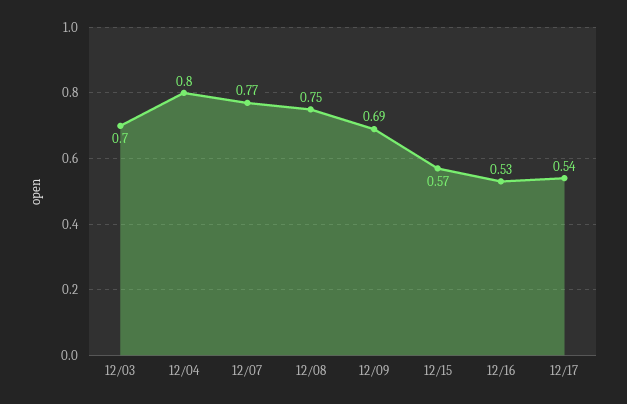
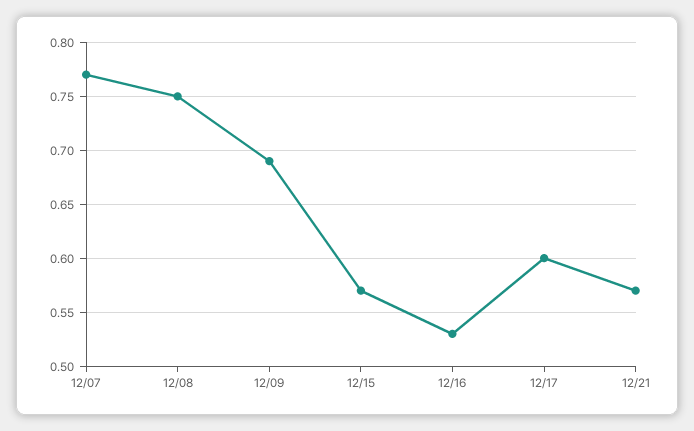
12/03: 0.7 -> none
12/04: 0.8 -> none
12/17: 0.54 -> 0.6
12/21: none -> 0.57

